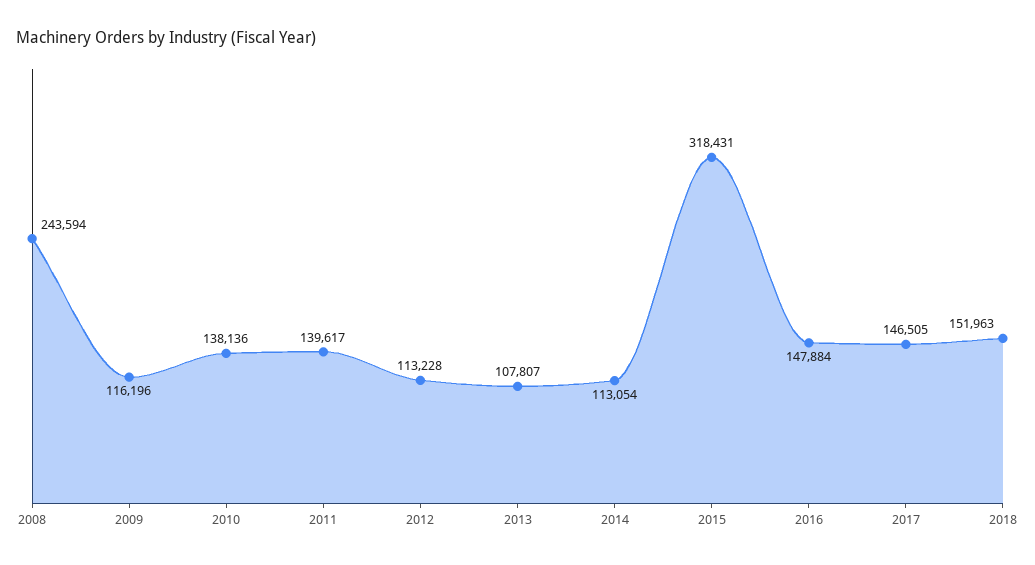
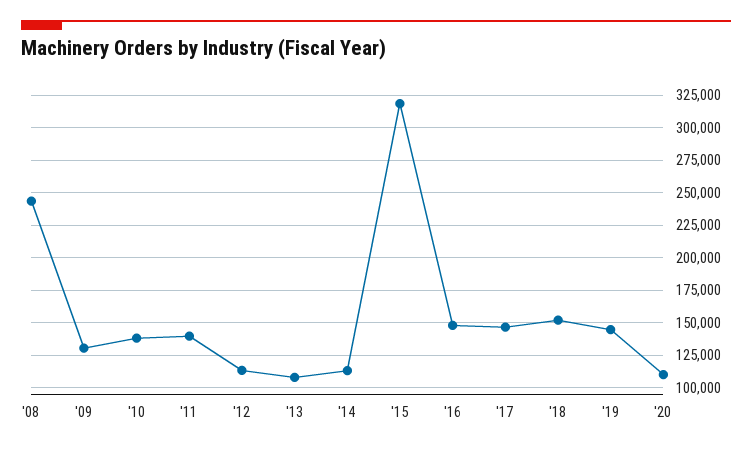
2009: 116196 -> 130000
'19: none -> 145000
'20: none -> 110000

